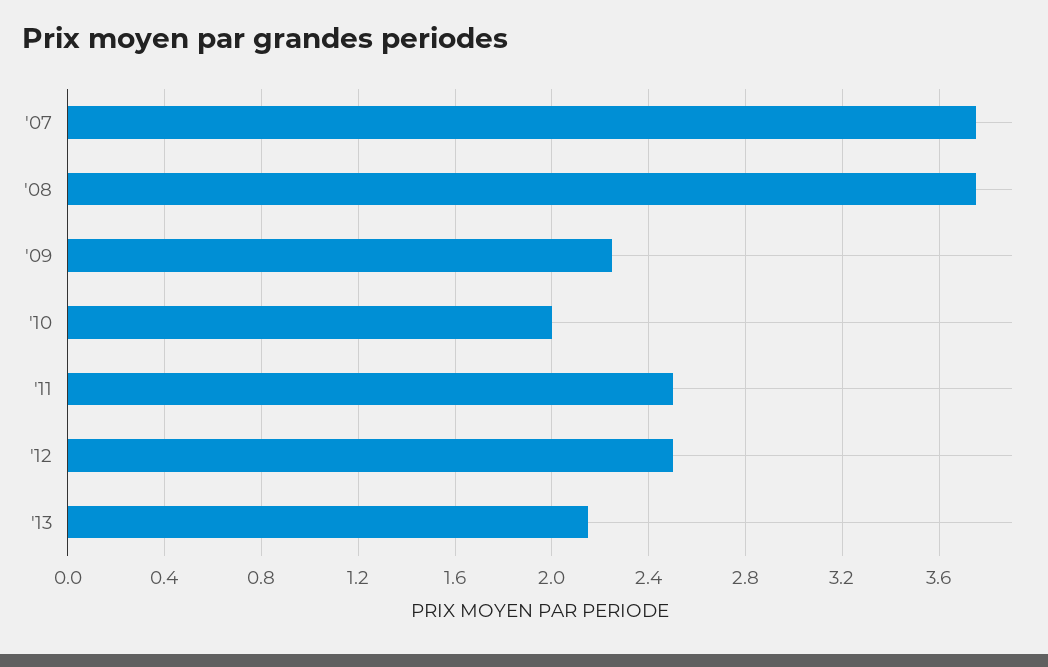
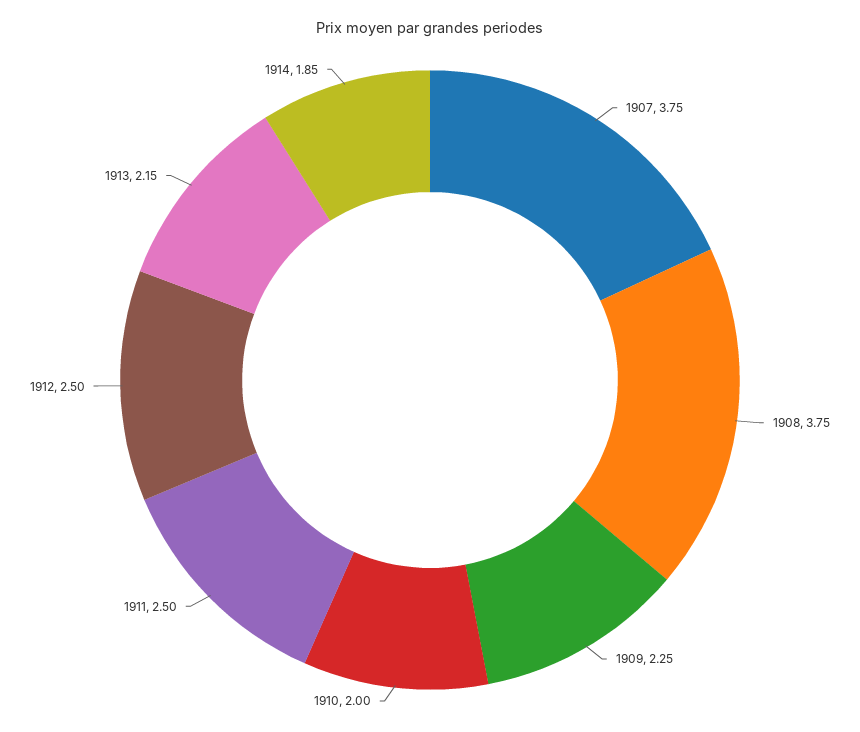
1914: none -> 1.85

